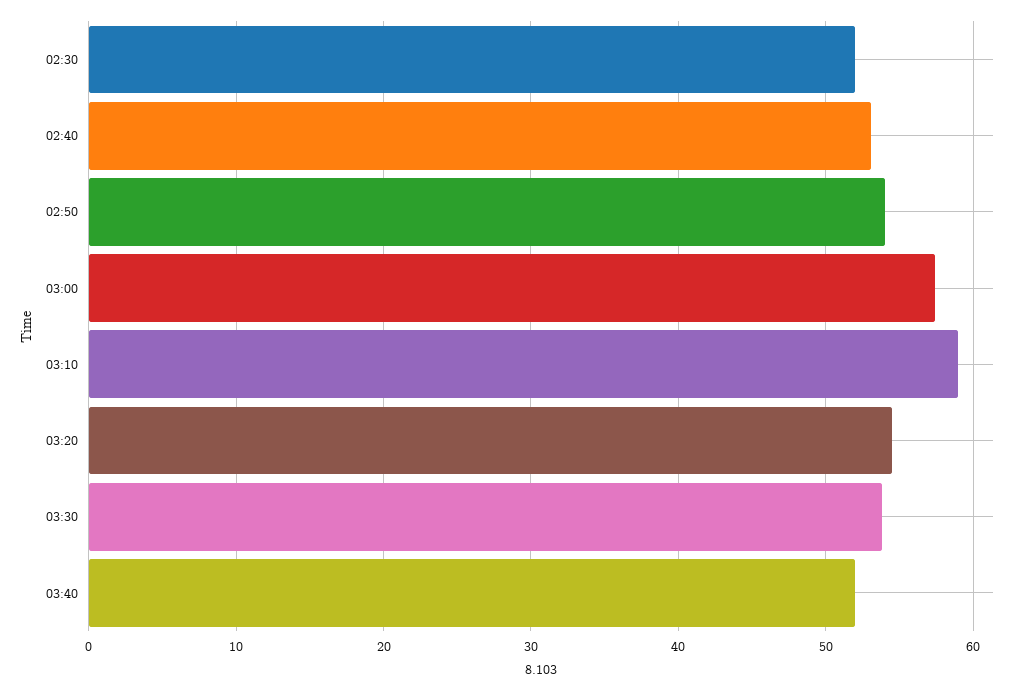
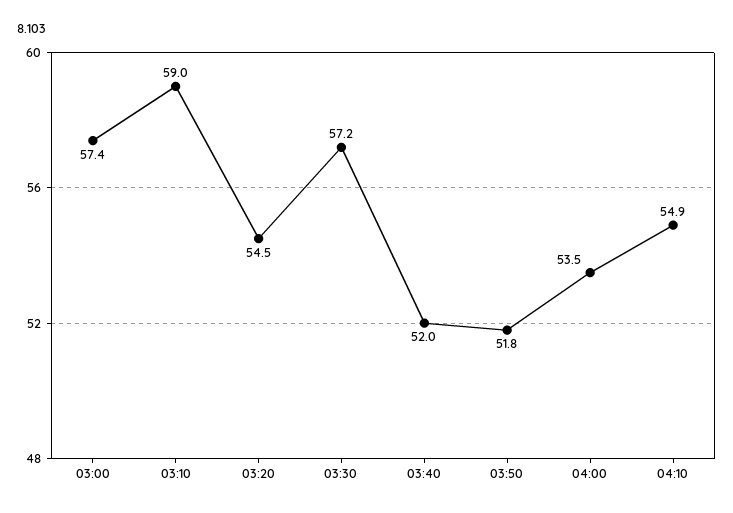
02:30: 52 -> none
02:40: 53 -> none
02:50: 54 -> none
03:30: 54 -> 57.2
03:50: none -> 51.8
04:00: none -> 53.5
04:10: none -> 54.9

